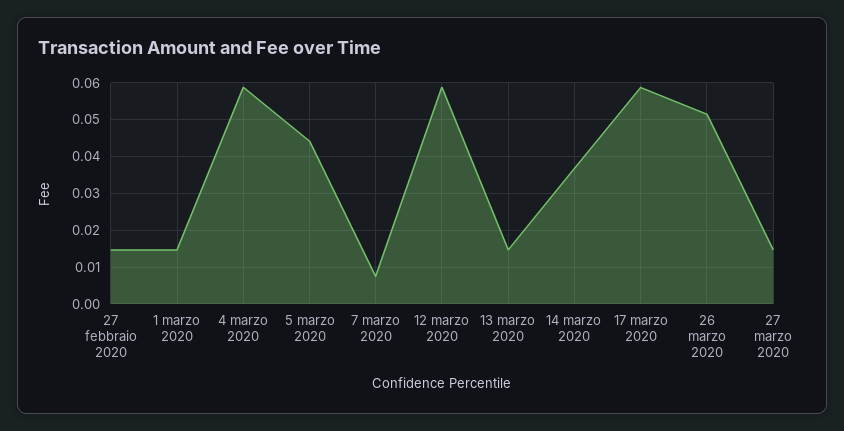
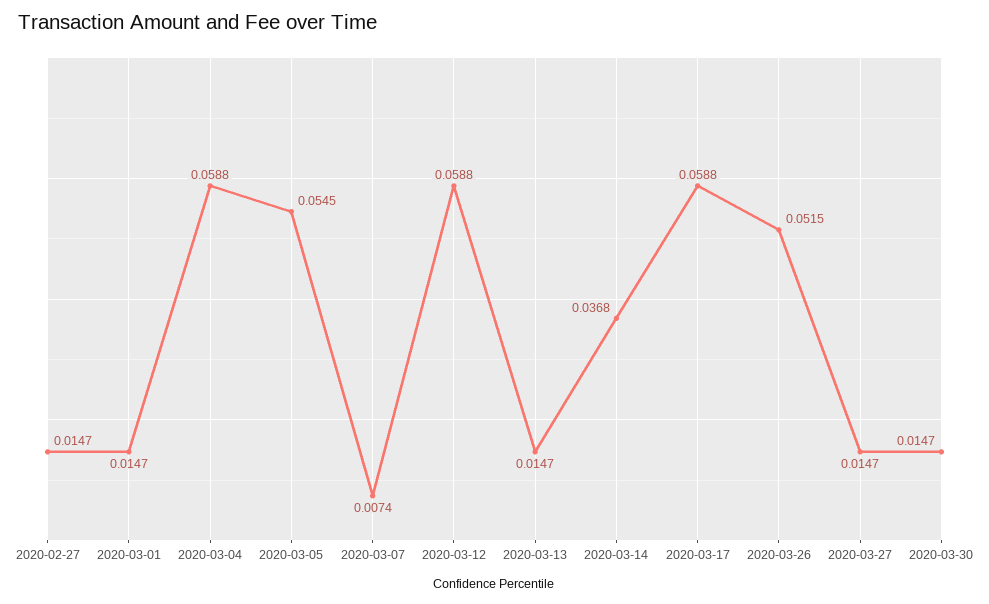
5 marzo 2020: 0.044 -> 0.0545
2020-03-30: none -> 0.0147

